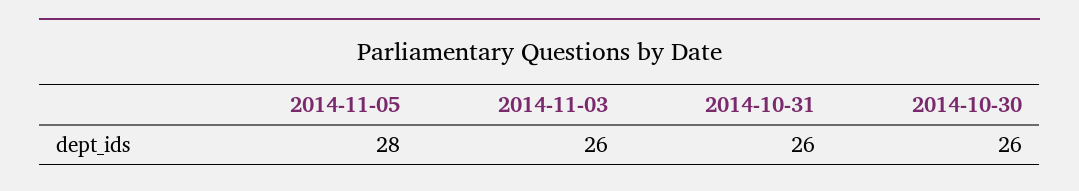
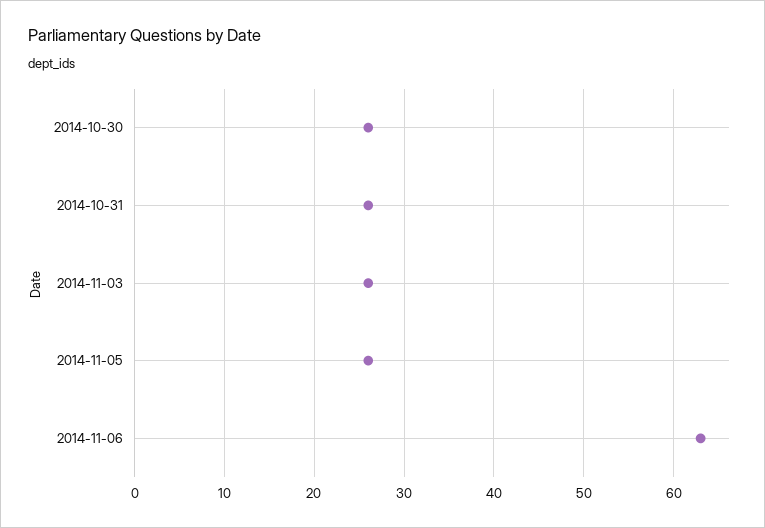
2014-11-05: 28 -> 26
2014-11-06: none -> 63

